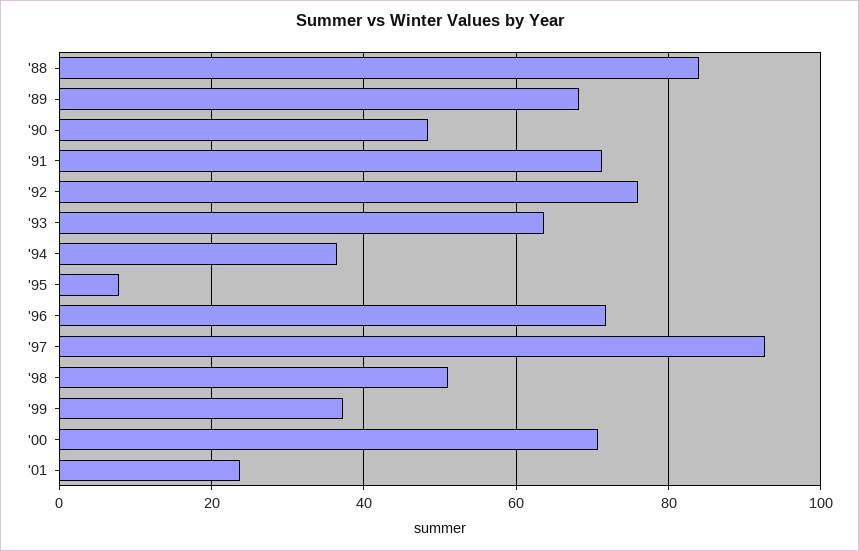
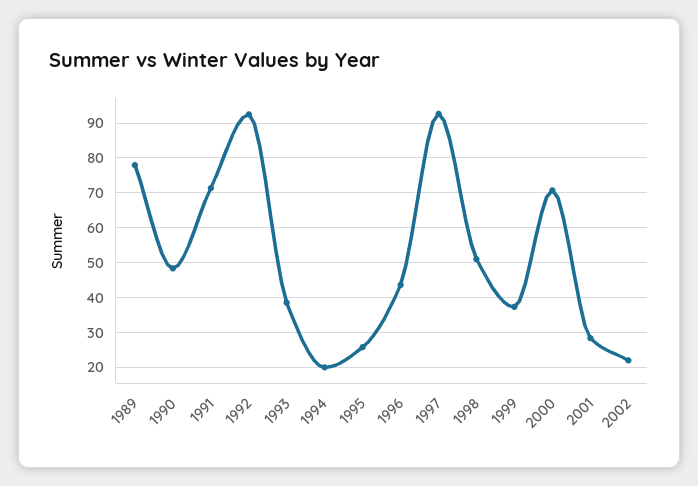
'88: 84 -> none
'89: 68 -> 78
'92: 76 -> 92
'93: 64 -> 38
'94: 36 -> 20
'95: 8 -> 26
'96: 72 -> 44
'01: 24 -> 28
2002: none -> 22

